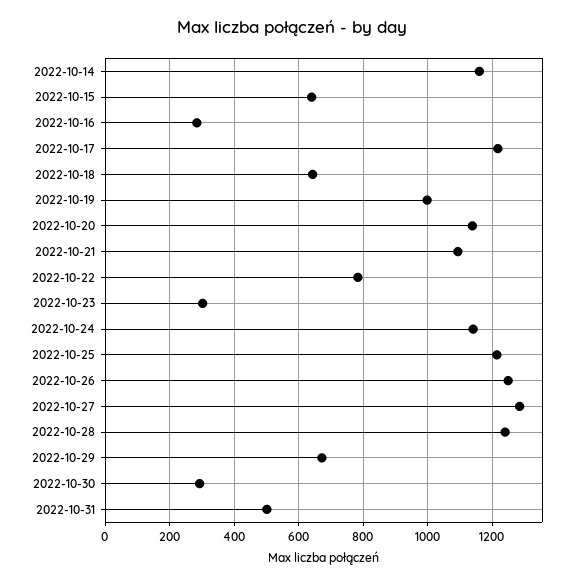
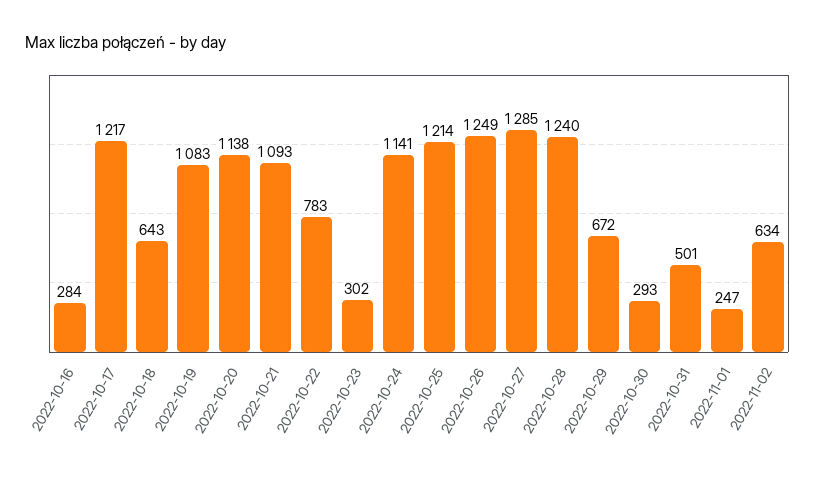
2022-10-14: 1160 -> none
2022-10-15: 640 -> none
2022-10-19: 1000 -> 1083
2022-11-01: none -> 247
2022-11-02: none -> 634

